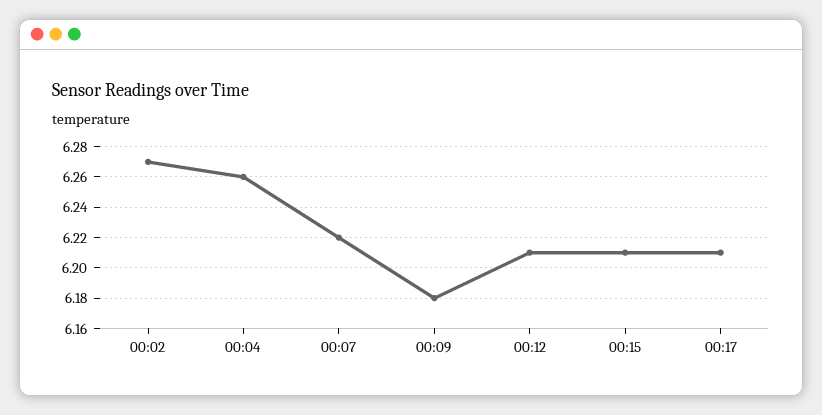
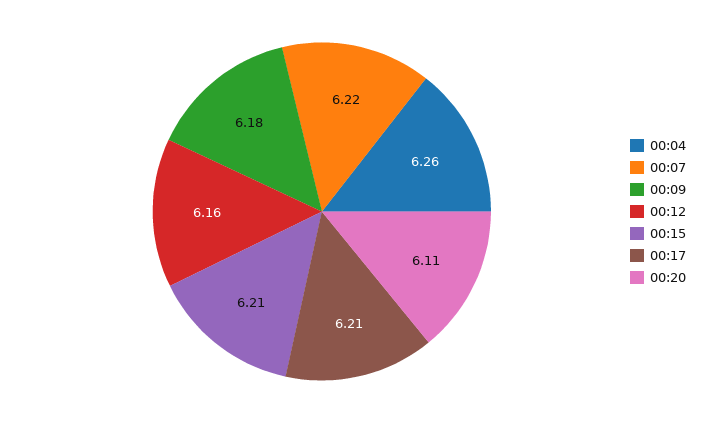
00:02: 6.27 -> none
00:12: 6.21 -> 6.16
00:20: none -> 6.11

